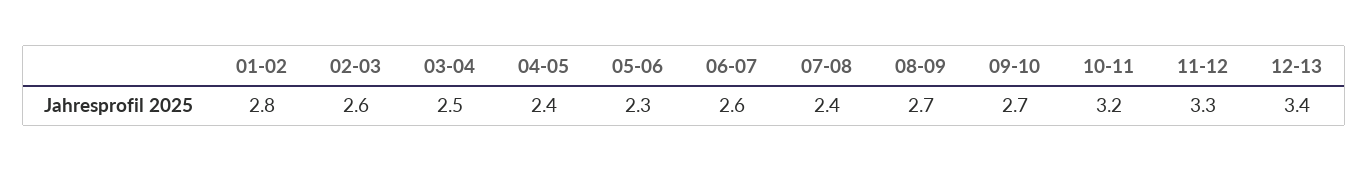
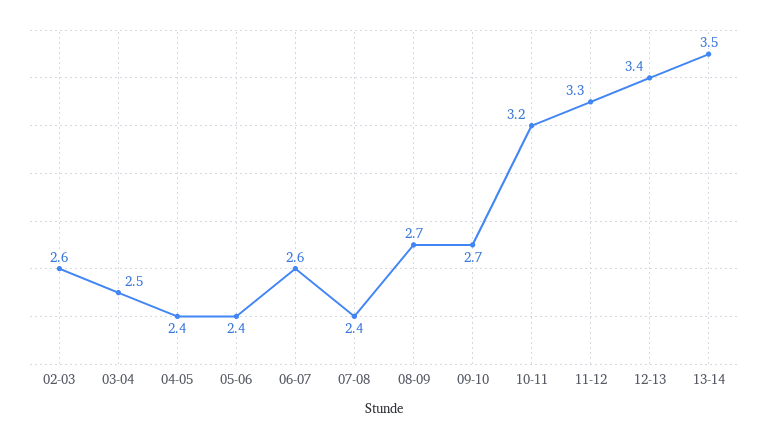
01-02: 2.8 -> none
05-06: 2.3 -> 2.4
13-14: none -> 3.5

